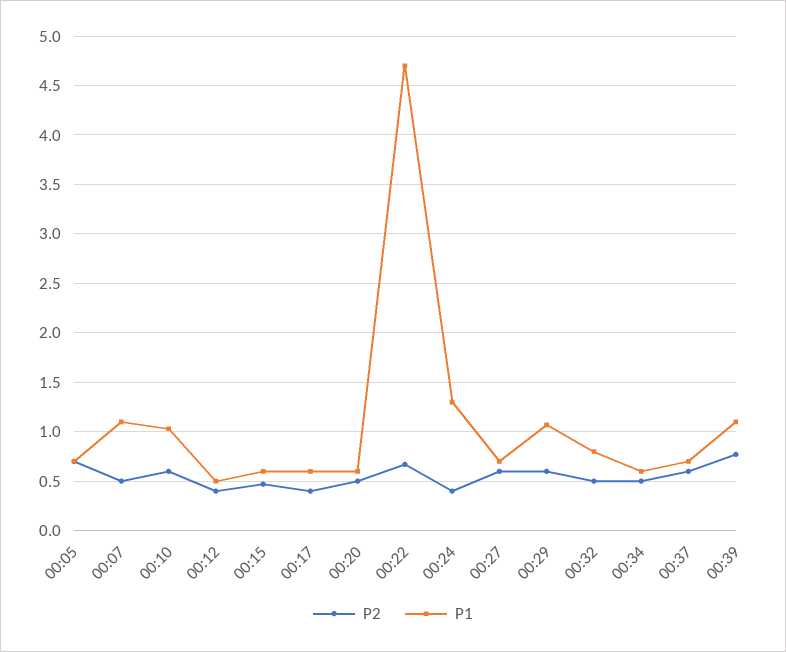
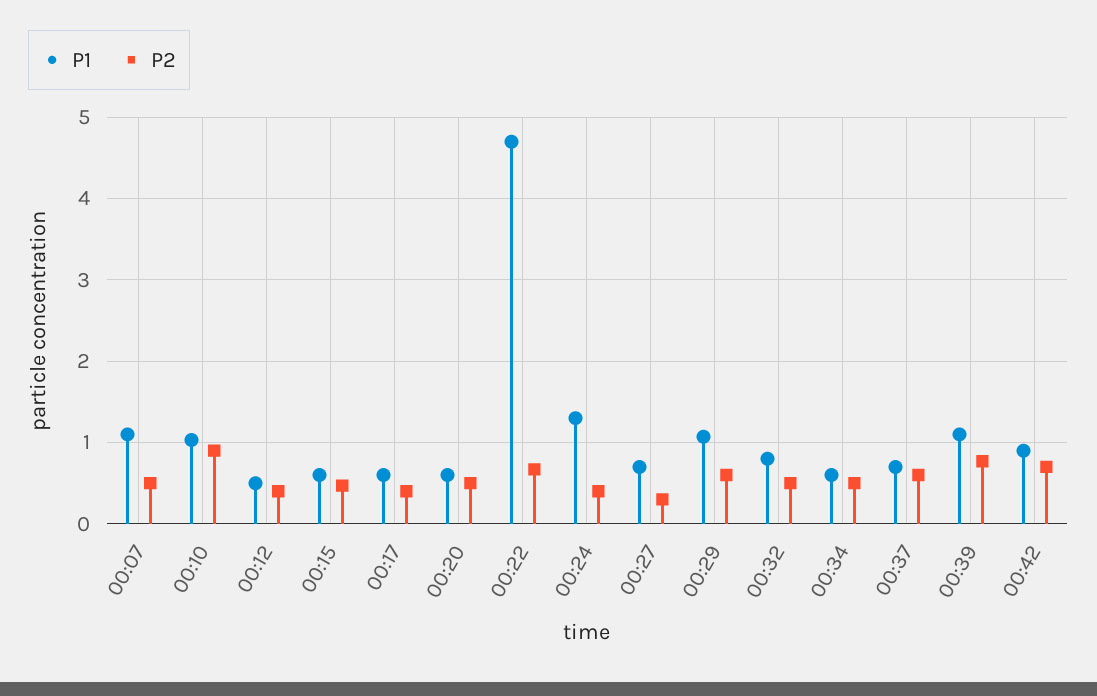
P2, 00:05: 0.7 -> none
P1, 00:05: 0.7 -> none
P2, 00:10: 0.6 -> 0.9
P2, 00:27: 0.6 -> 0.3
P1, 00:42: none -> 0.9
P2, 00:42: none -> 0.7

